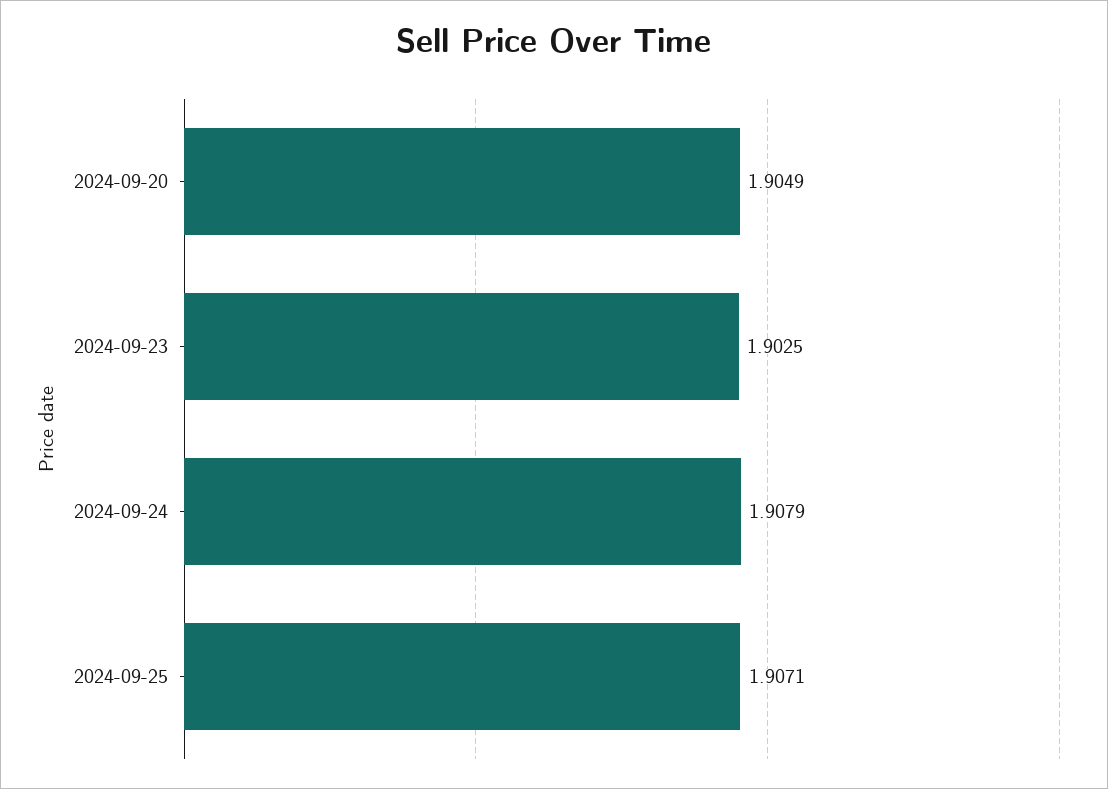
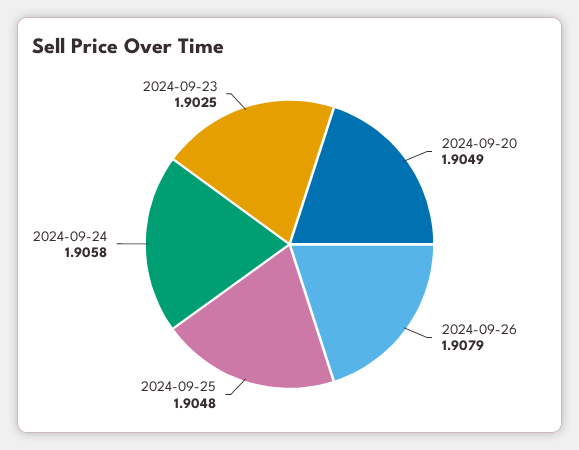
2024-09-24: 1.9079 -> 1.9058
2024-09-25: 1.9071 -> 1.9048
2024-09-26: none -> 1.9079

